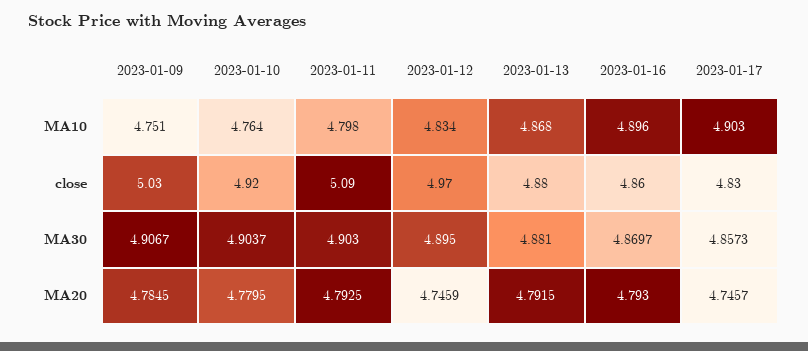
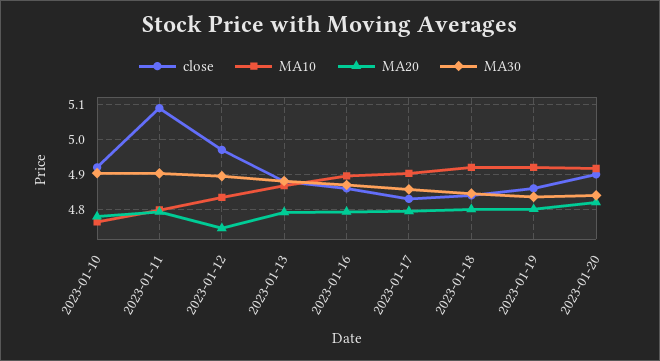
MA10, 2023-01-09: 4.751 -> none
close, 2023-01-09: 5.03 -> none
MA30, 2023-01-09: 4.9067 -> none
MA20, 2023-01-09: 4.7845 -> none
MA20, 2023-01-17: 4.7457 -> 4.8
close, 2023-01-18: none -> 4.84
MA10, 2023-01-18: none -> 4.92
MA20, 2023-01-18: none -> 4.8
MA30, 2023-01-18: none -> 4.84
close, 2023-01-19: none -> 4.86
MA10, 2023-01-19: none -> 4.92
MA20, 2023-01-19: none -> 4.8
MA30, 2023-01-19: none -> 4.84
close, 2023-01-20: none -> 4.9
MA10, 2023-01-20: none -> 4.92
MA20, 2023-01-20: none -> 4.82
MA30, 2023-01-20: none -> 4.84

